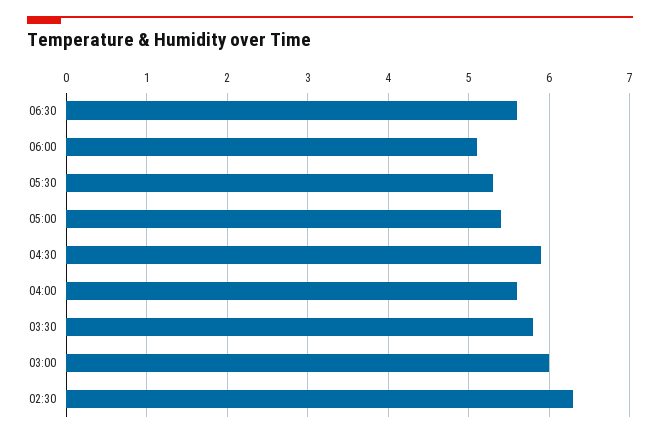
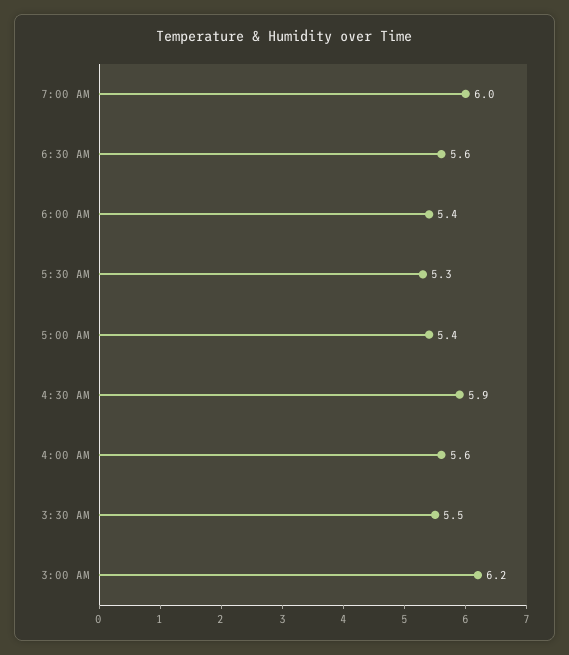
06:00: 5.1 -> 5.4
03:30: 5.8 -> 5.5
03:00: 6 -> 6.2
02:30: 6.3 -> none
7:00 AM: none -> 6

